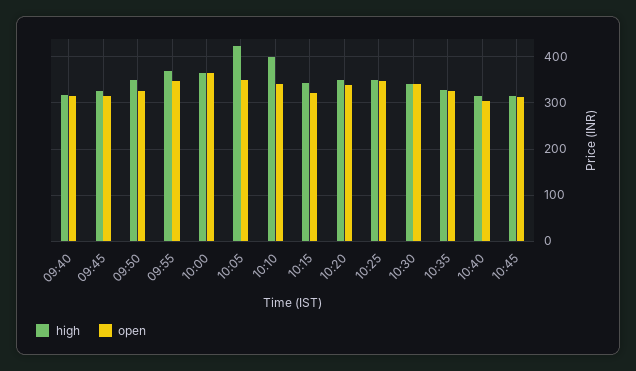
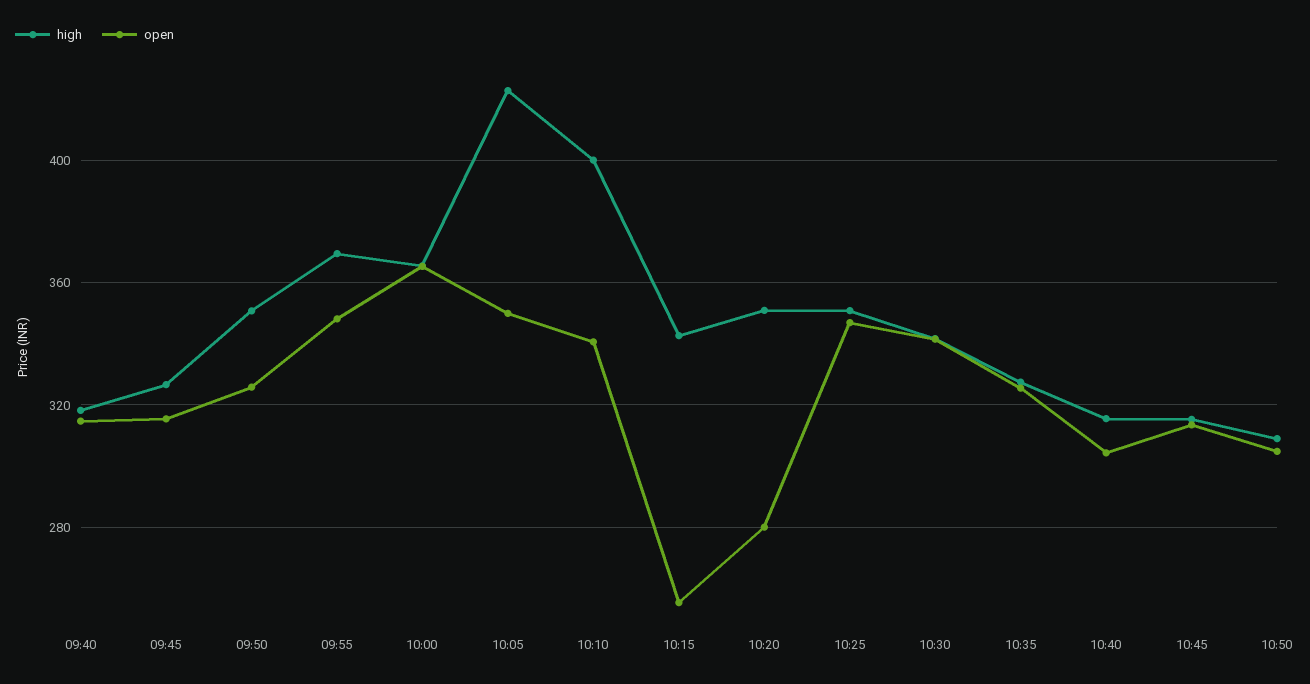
open, 10:15: 320 -> 255
open, 10:20: 340 -> 280
high, 10:50: none -> 310
open, 10:50: none -> 305

